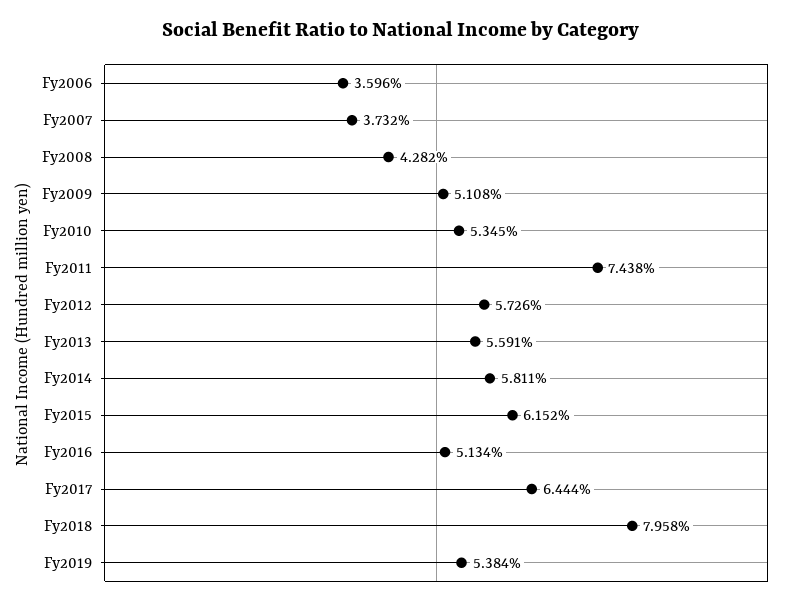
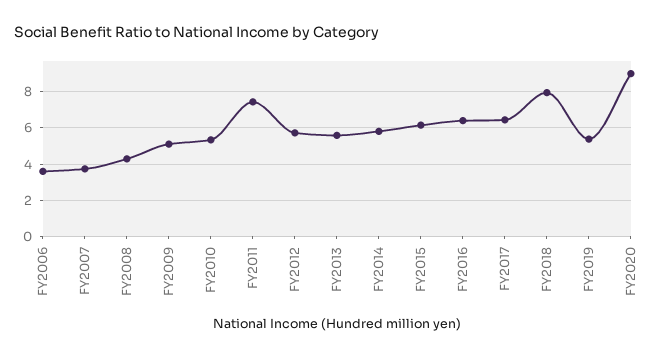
Fy2016: 5.134 -> 6.5
FY2020: none -> 9

